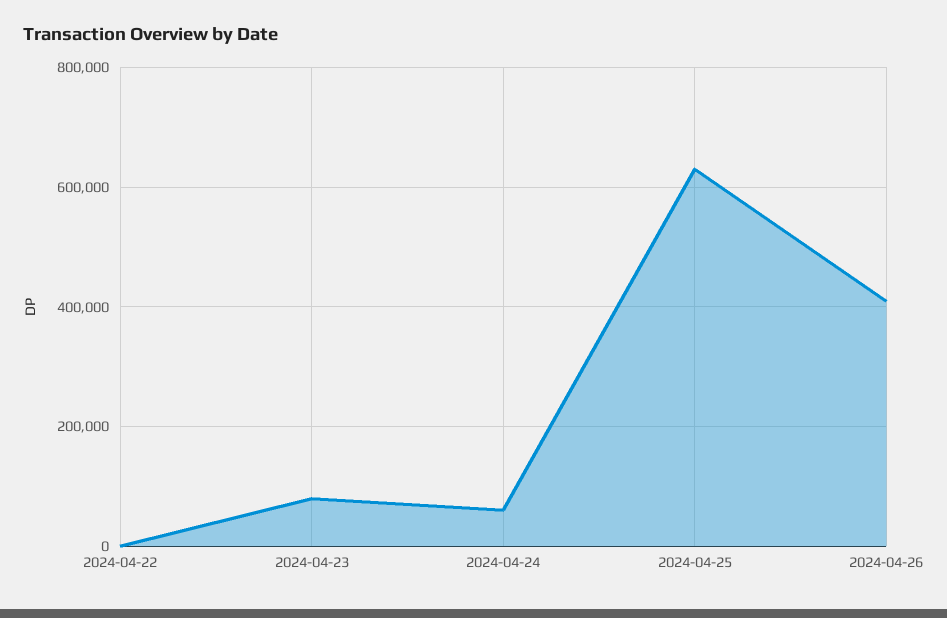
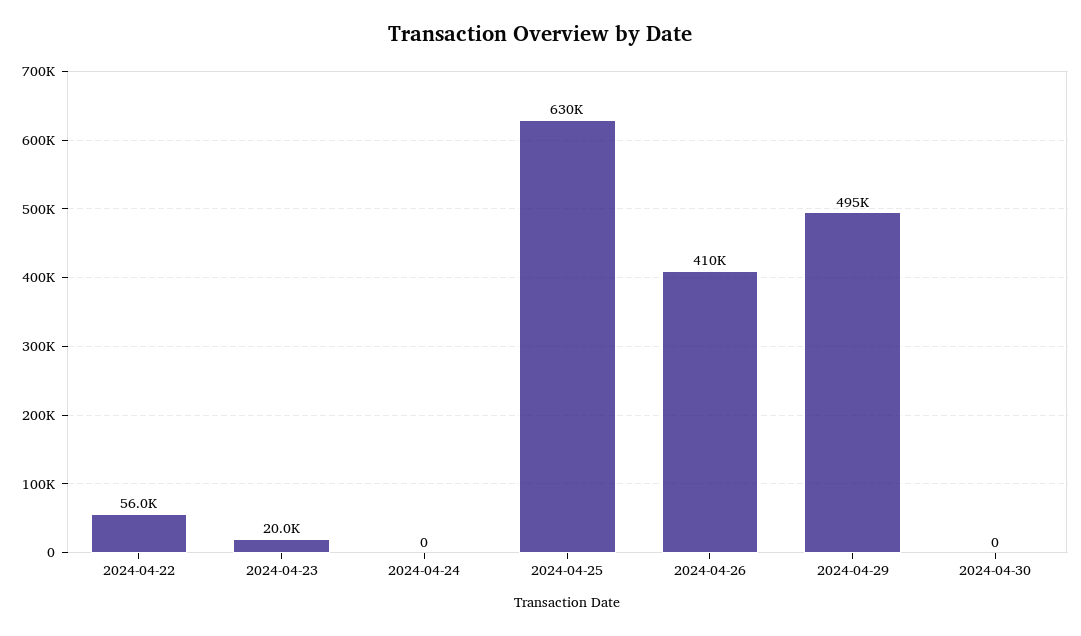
2024-04-22: 0 -> 56000
2024-04-23: 80000 -> 20000
2024-04-24: 60000 -> 0
2024-04-29: none -> 495000
2024-04-30: none -> 0

